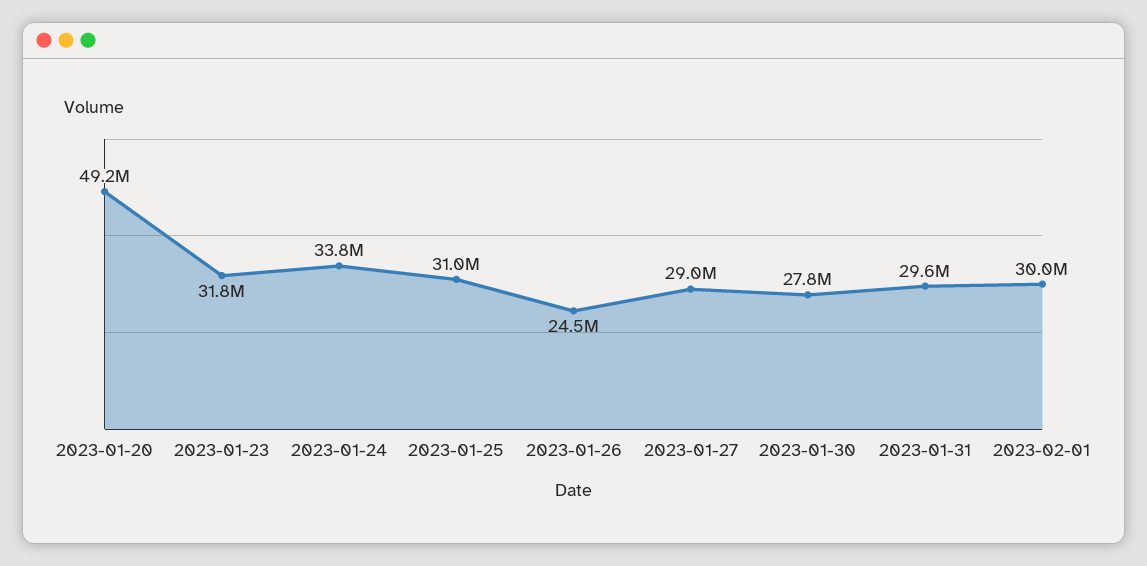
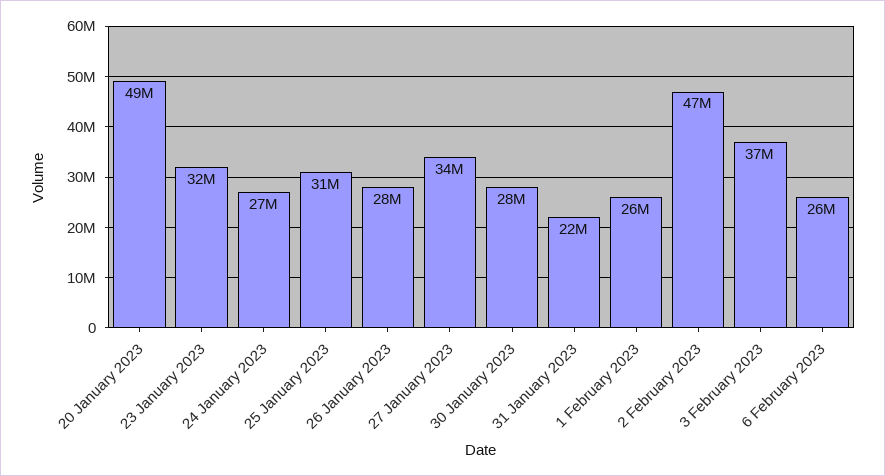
2023-01-24: 33800000 -> 27000000
2023-01-26: 24500000 -> 28000000
2023-01-27: 29000000 -> 34000000
2023-01-31: 29600000 -> 22000000
2023-02-01: 30000000 -> 26000000
2 February 2023: none -> 47000000
3 February 2023: none -> 37000000
6 February 2023: none -> 26000000

